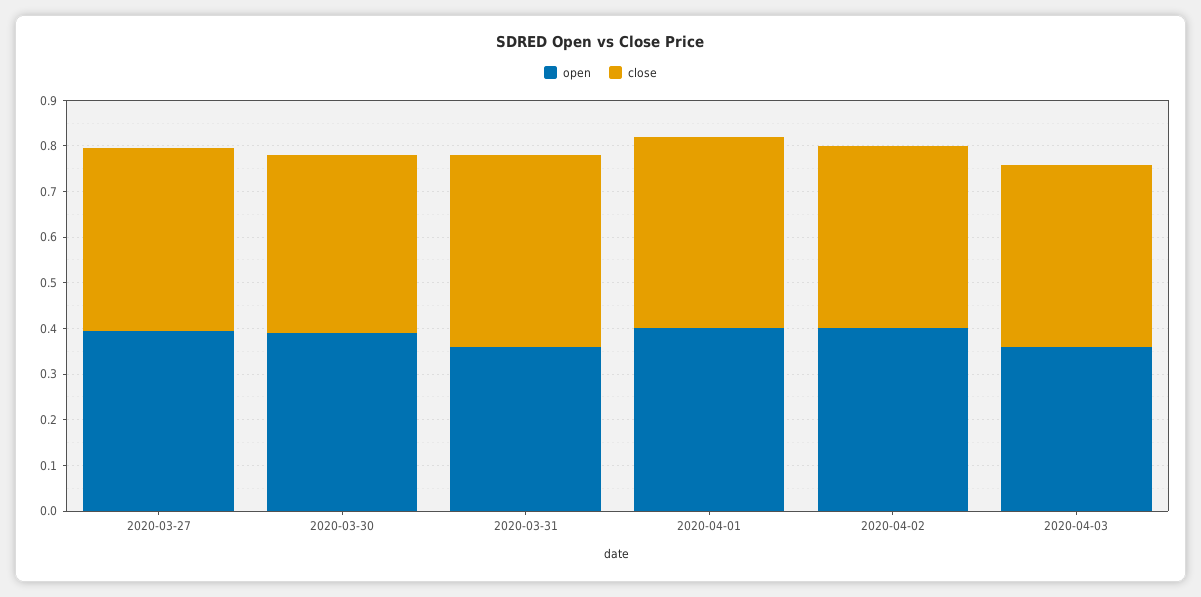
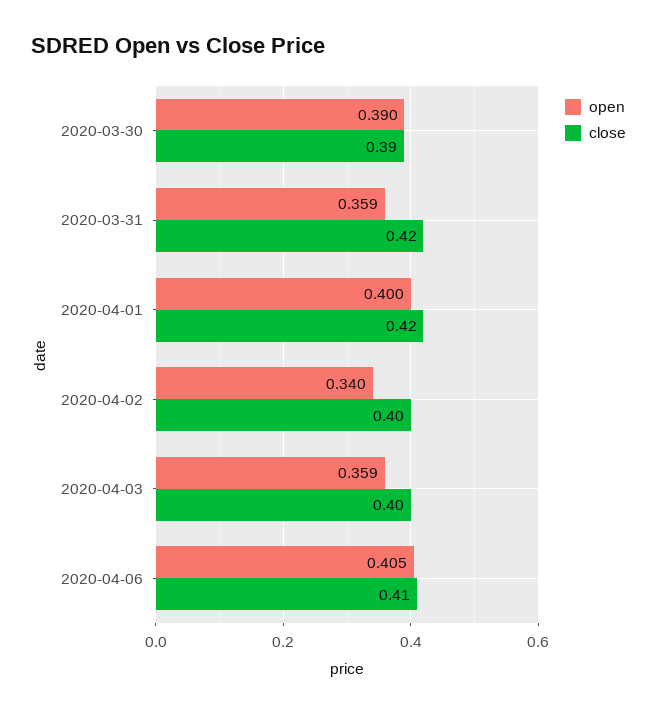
open, 2020-03-27: 0.4 -> none
close, 2020-03-27: 0.4 -> none
open, 2020-04-02: 0.4 -> 0.34
open, 2020-04-06: none -> 0.405
close, 2020-04-06: none -> 0.41

